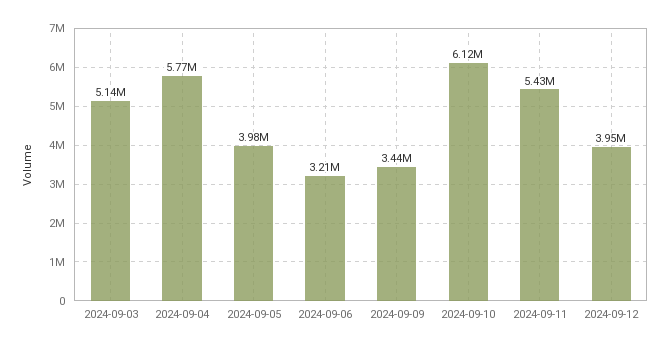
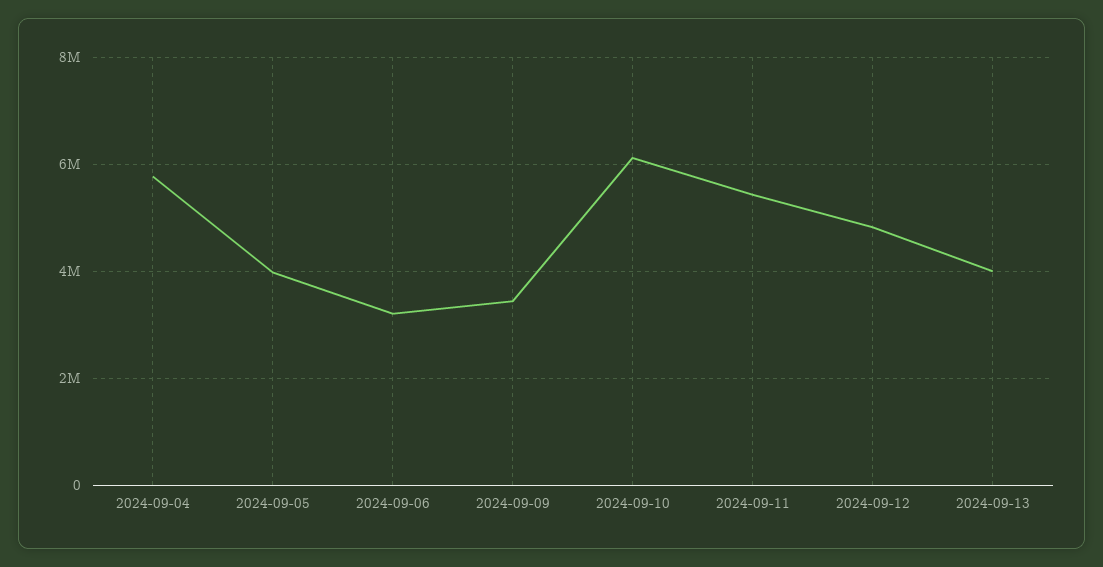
2024-09-03: 5140000 -> none
2024-09-12: 3950000 -> 4800000
2024-09-13: none -> 4000000

